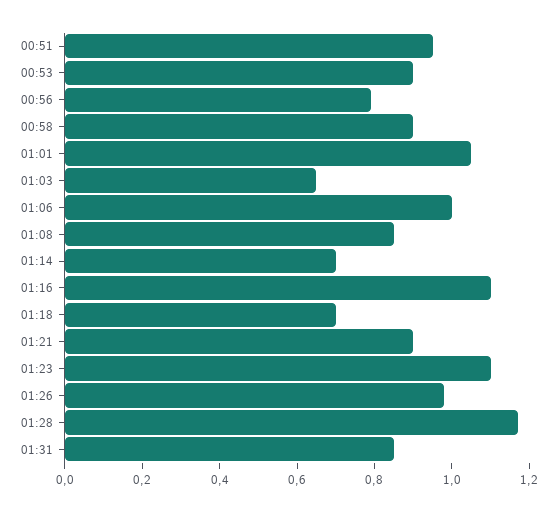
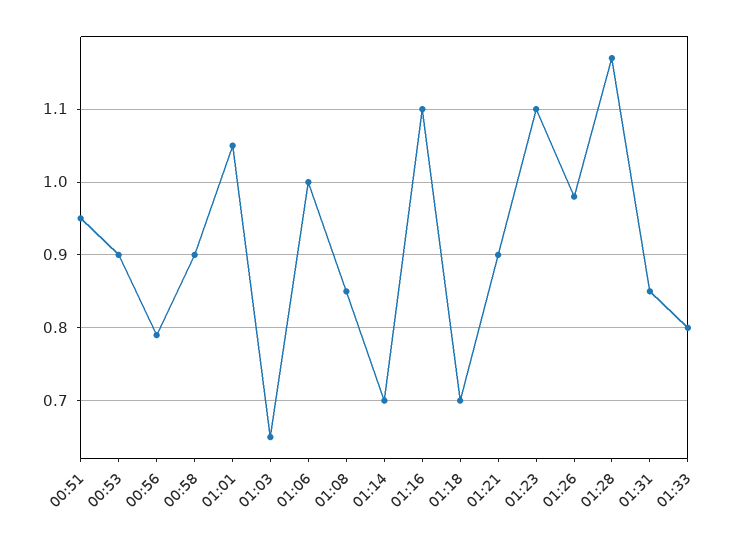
01:33: none -> 0.8

